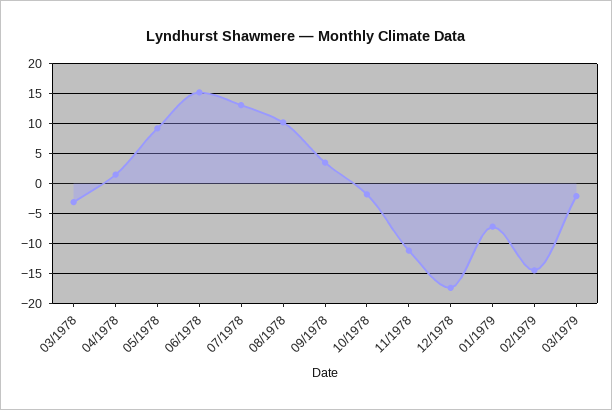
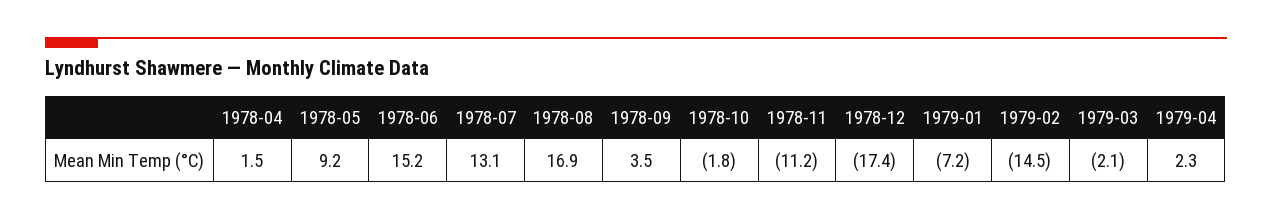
03/1978: -2.5 -> none
08/1978: 10 -> 16.9
1979-04: none -> 2.3

